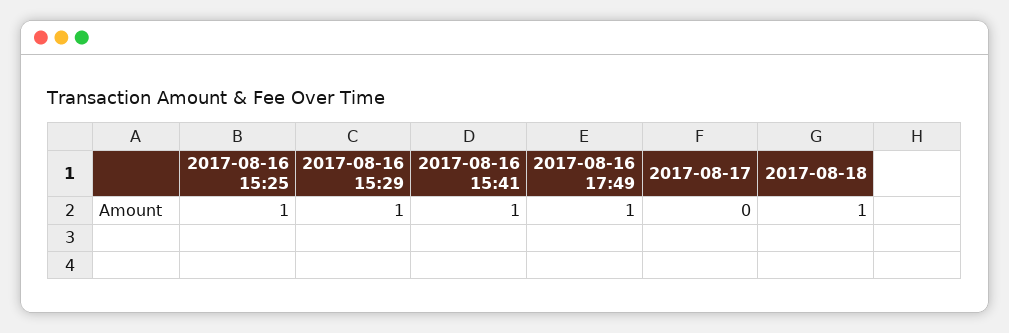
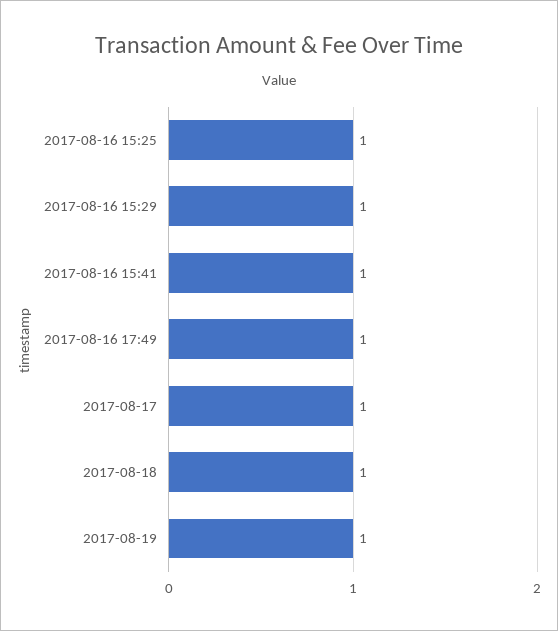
2017-08-17: 0 -> 1
2017-08-19: none -> 1

